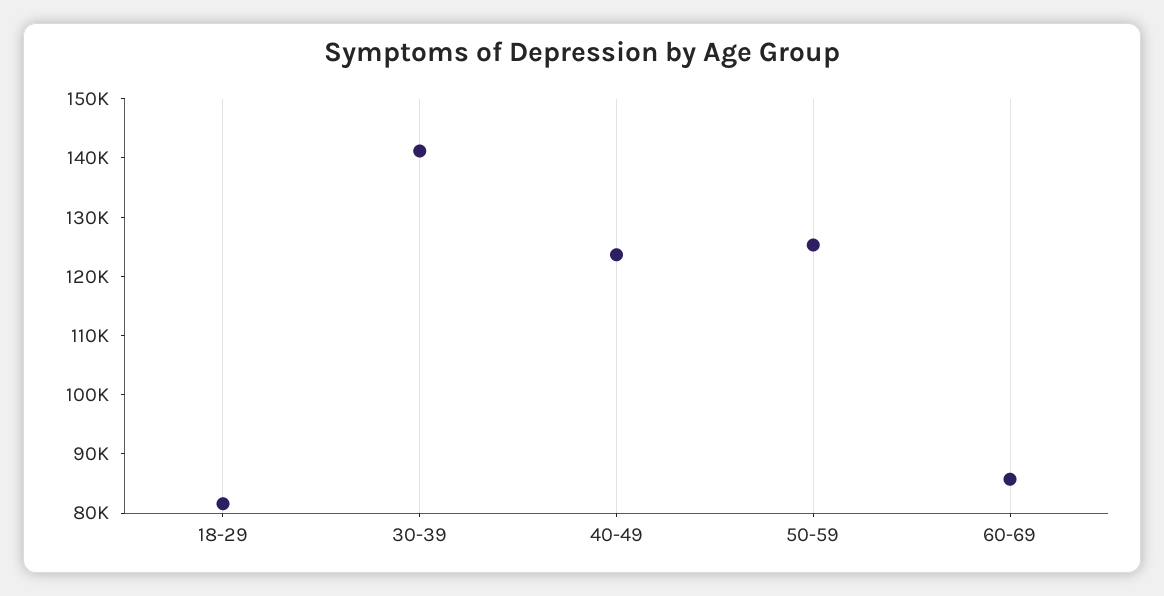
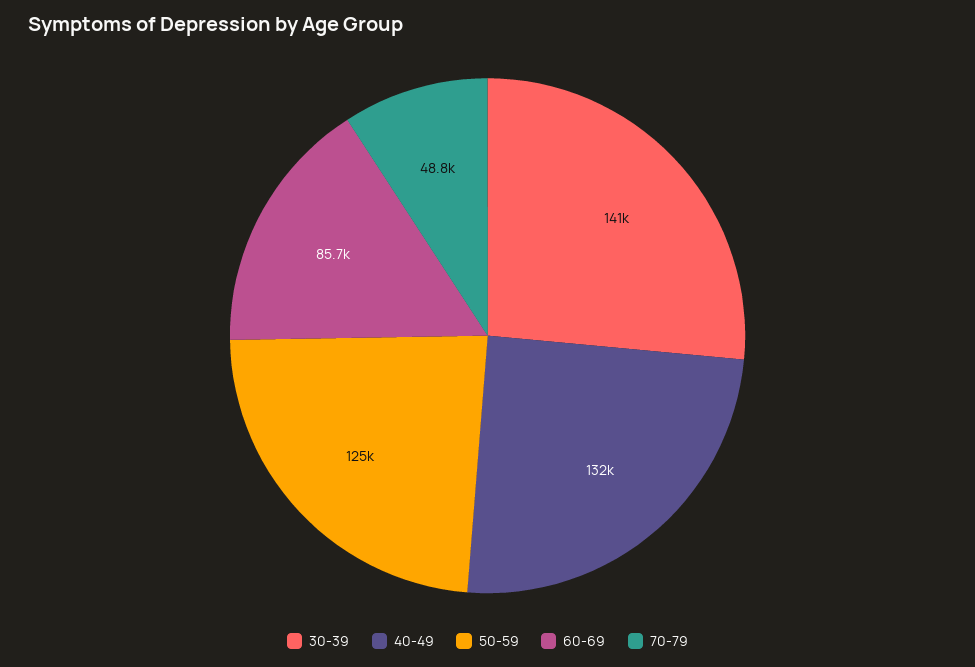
18-29: 82000 -> none
40-49: 124000 -> 132000
70-79: none -> 48800

